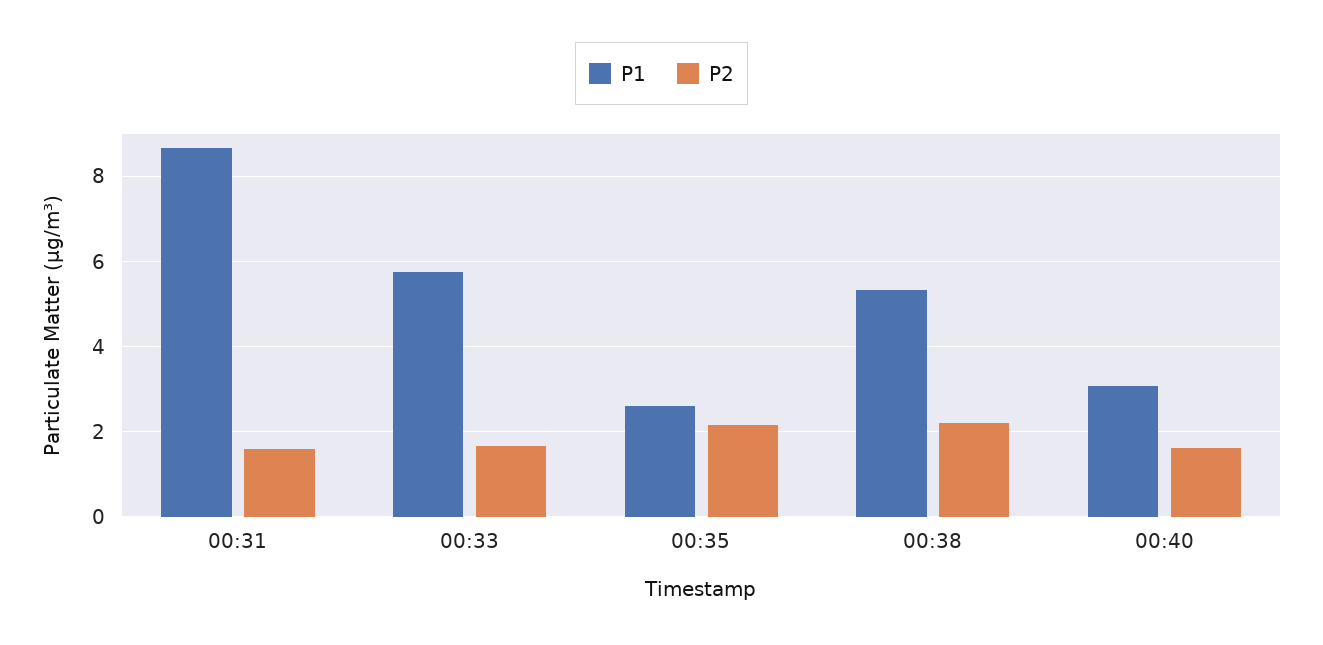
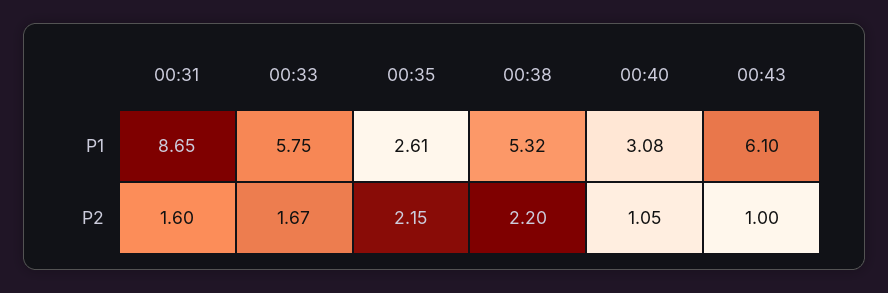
P2, 00:40: 1.6 -> 1.05
P1, 00:43: none -> 6.1
P2, 00:43: none -> 1

